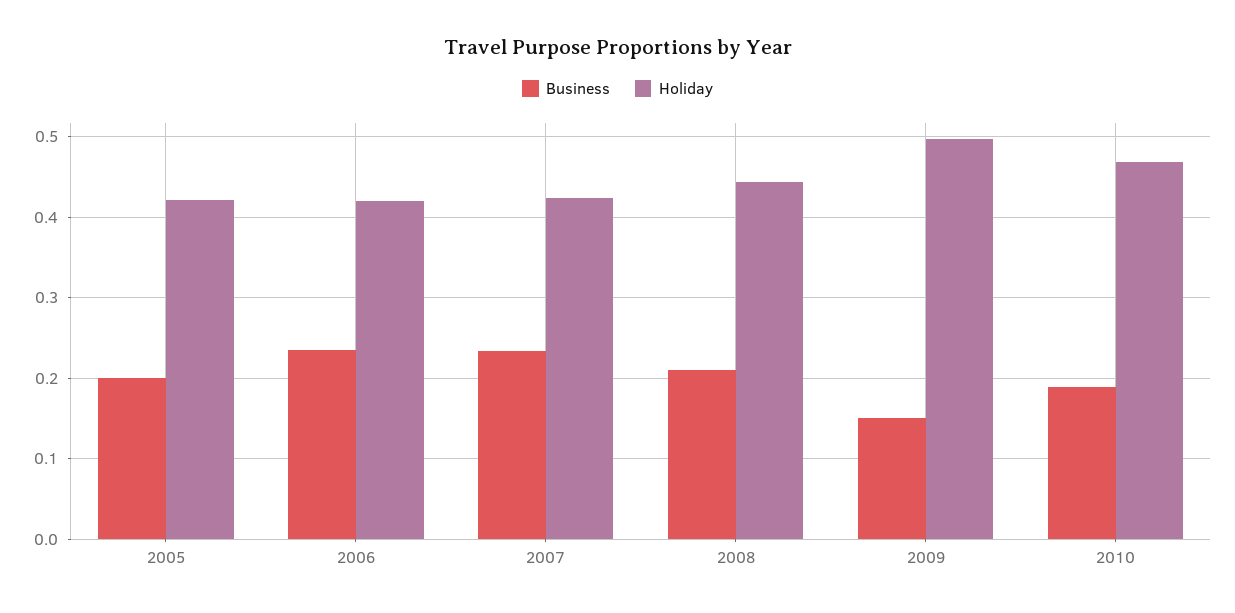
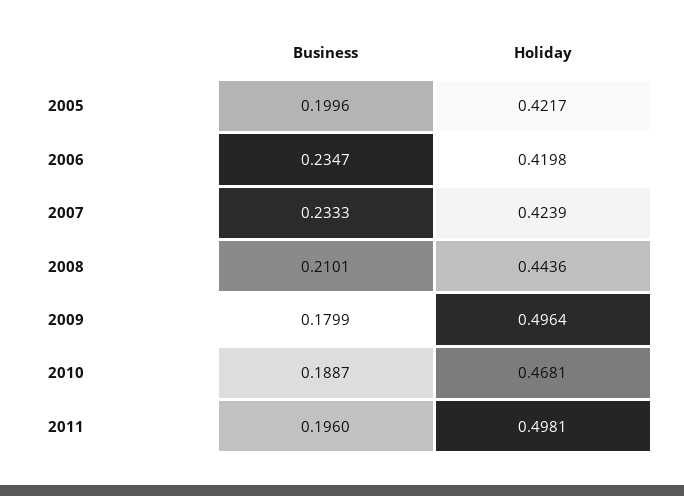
Business, 2009: 0.15 -> 0.1799
Business, 2011: none -> 0.196
Holiday, 2011: none -> 0.4981

